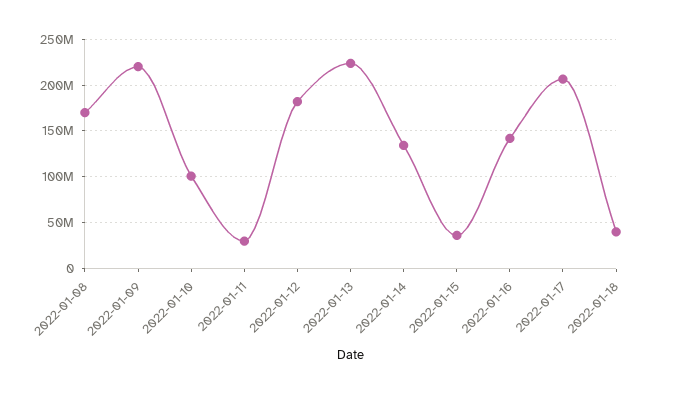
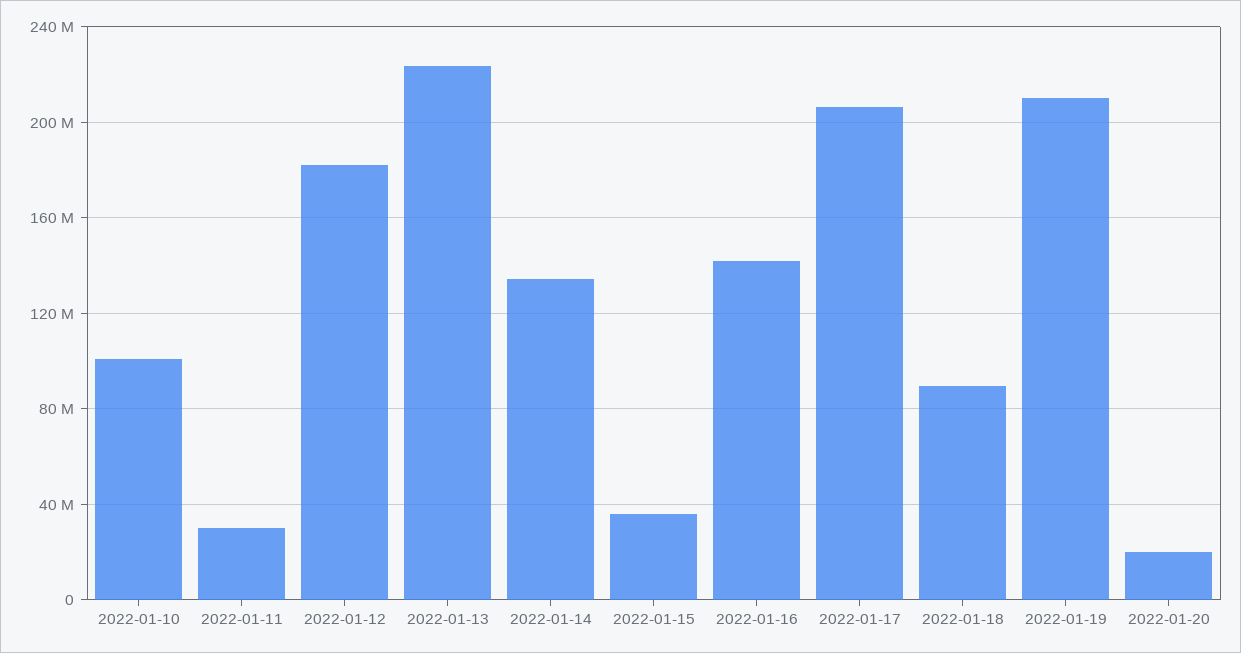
2022-01-08: 170000000 -> none
2022-01-09: 220000000 -> none
2022-01-18: 40000000 -> 90000000
2022-01-19: none -> 210000000
2022-01-20: none -> 20000000

